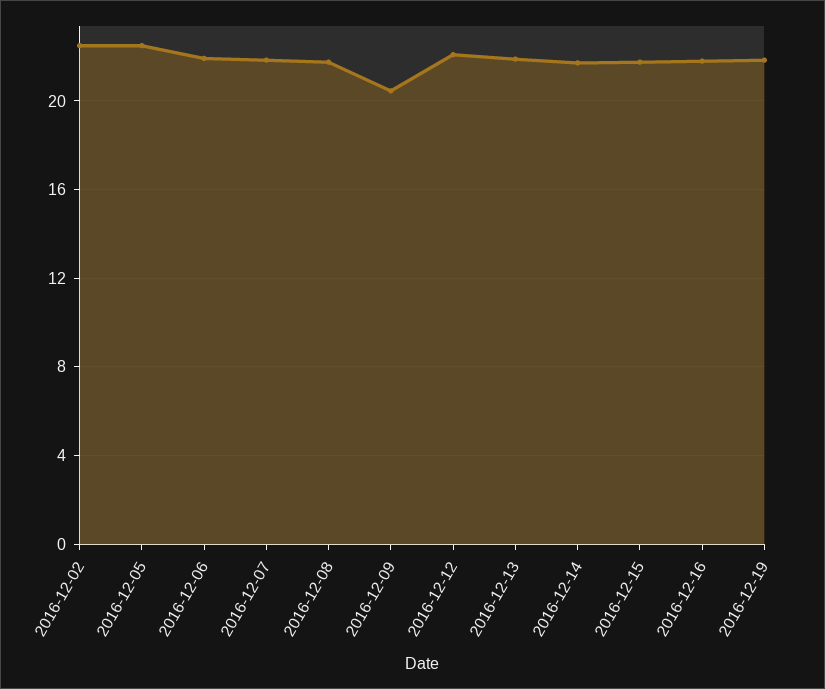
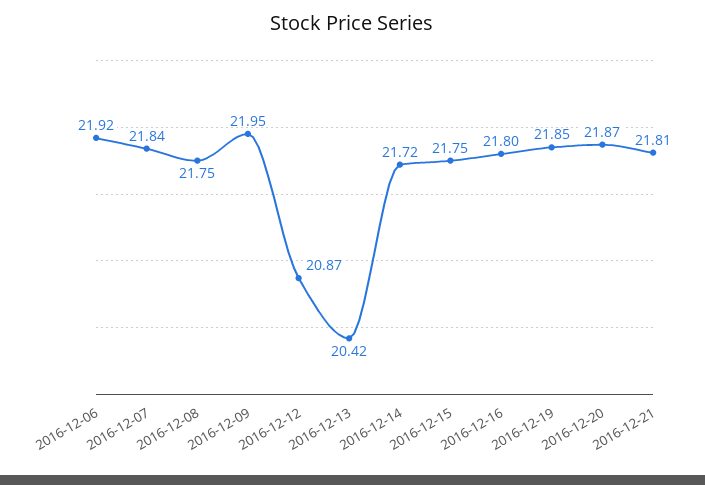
2016-12-02: 22.5 -> none
2016-12-05: 22.5 -> none
2016-12-09: 20.5 -> 21.95
2016-12-12: 22 -> 20.87
2016-12-13: 22 -> 20.42
2016-12-20: none -> 21.87
2016-12-21: none -> 21.81

